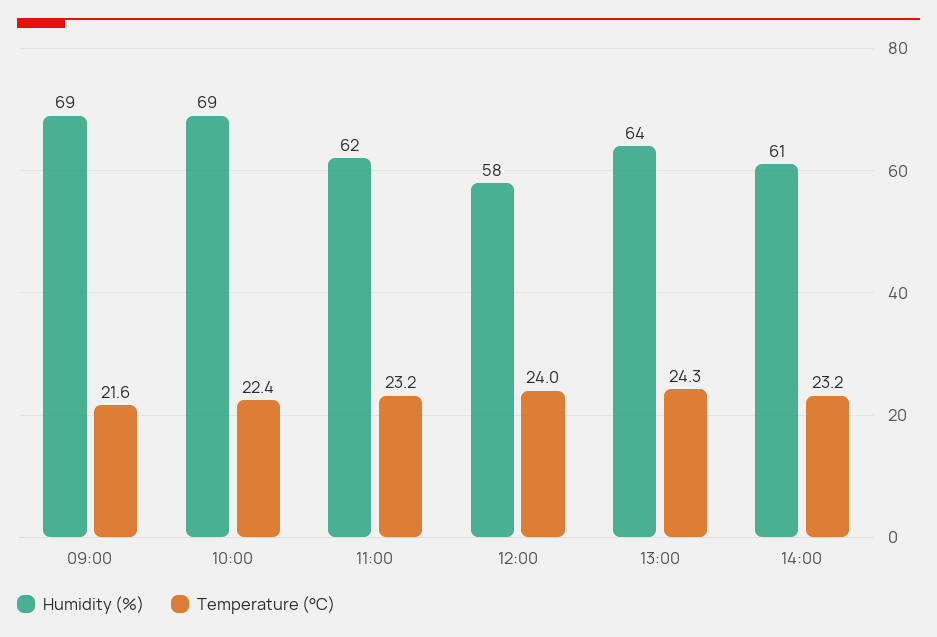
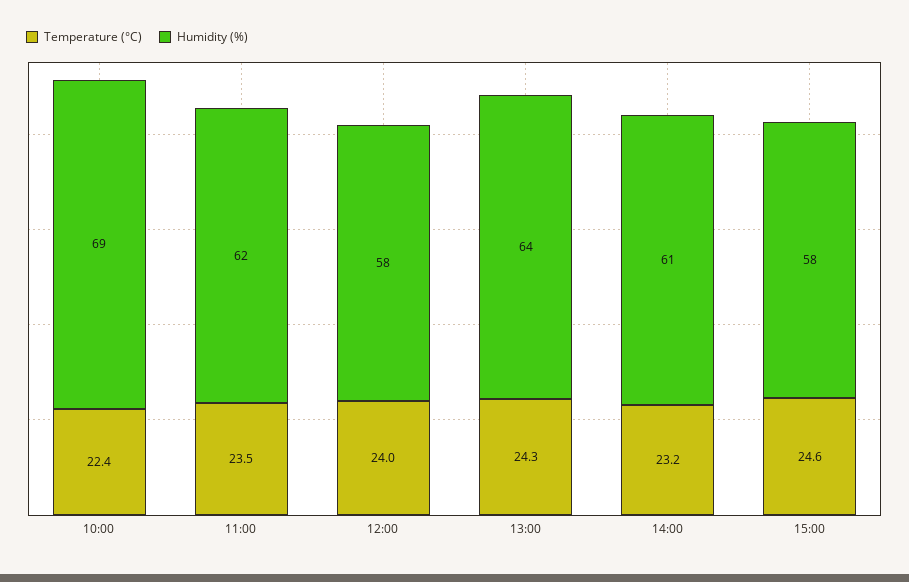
Humidity (%), 09:00: 69 -> none
Temperature (°C), 09:00: 21.6 -> none
Temperature (°C), 11:00: 23.2 -> 23.5
Temperature (°C), 15:00: none -> 24.6
Humidity (%), 15:00: none -> 58

